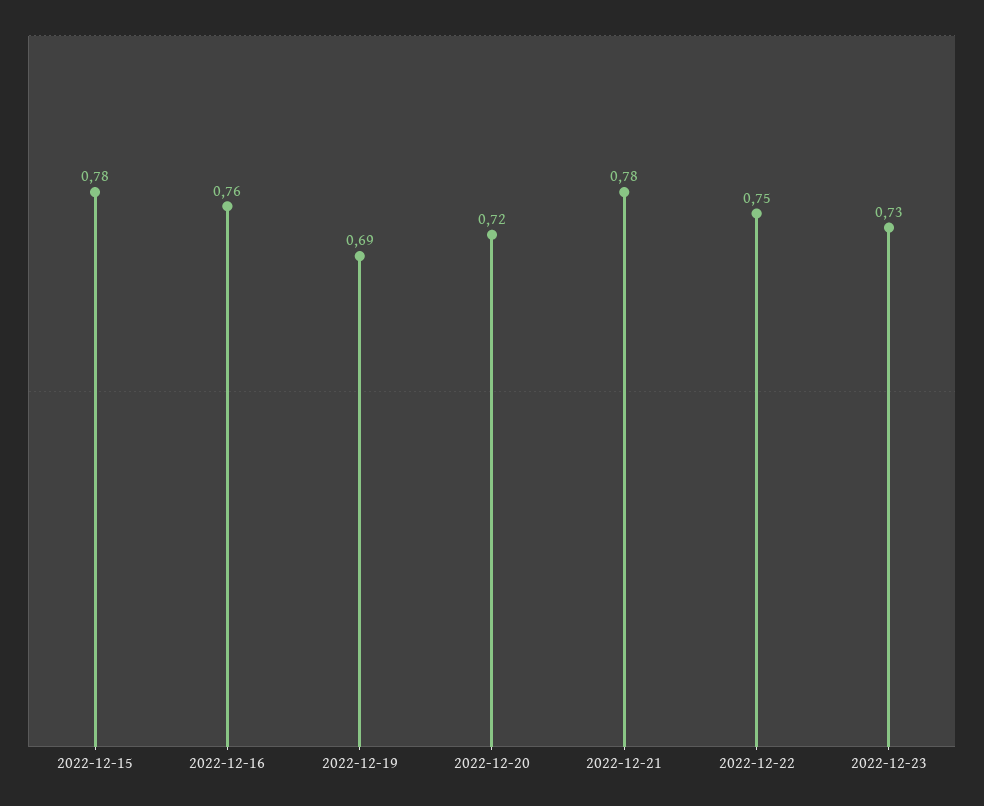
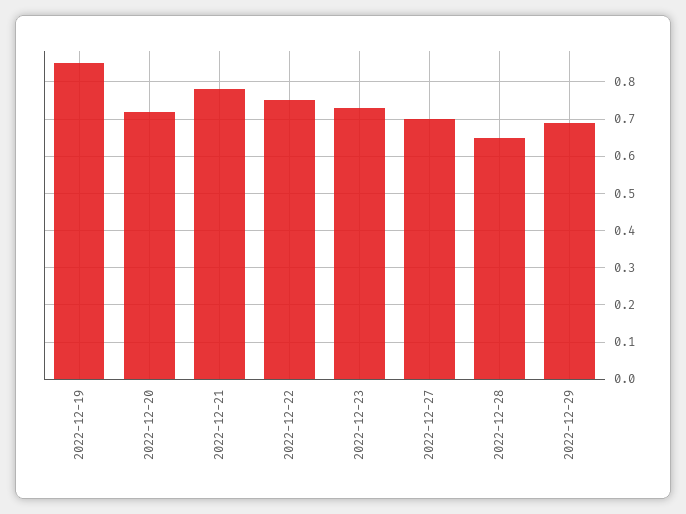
2022-12-15: 0.78 -> none
2022-12-16: 0.76 -> none
2022-12-19: 0.69 -> 0.85
2022-12-27: none -> 0.7
2022-12-28: none -> 0.65
2022-12-29: none -> 0.7

